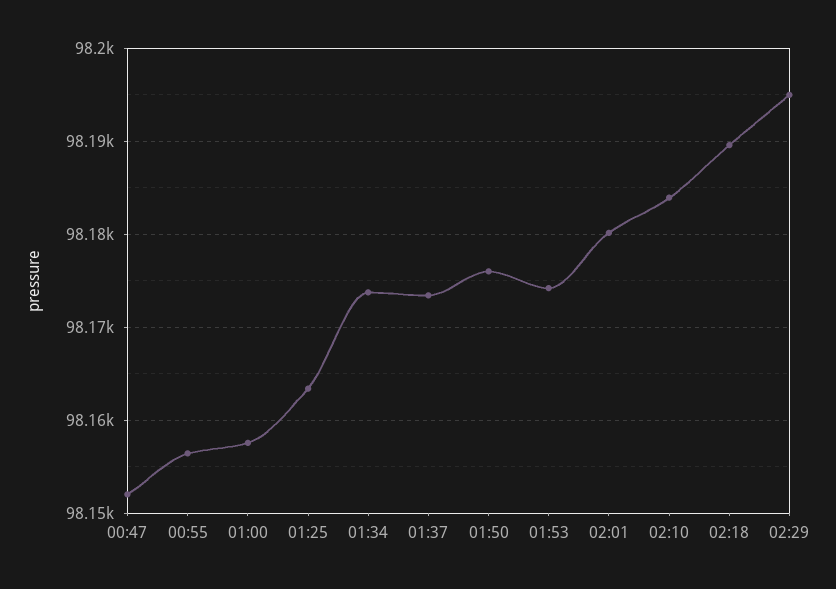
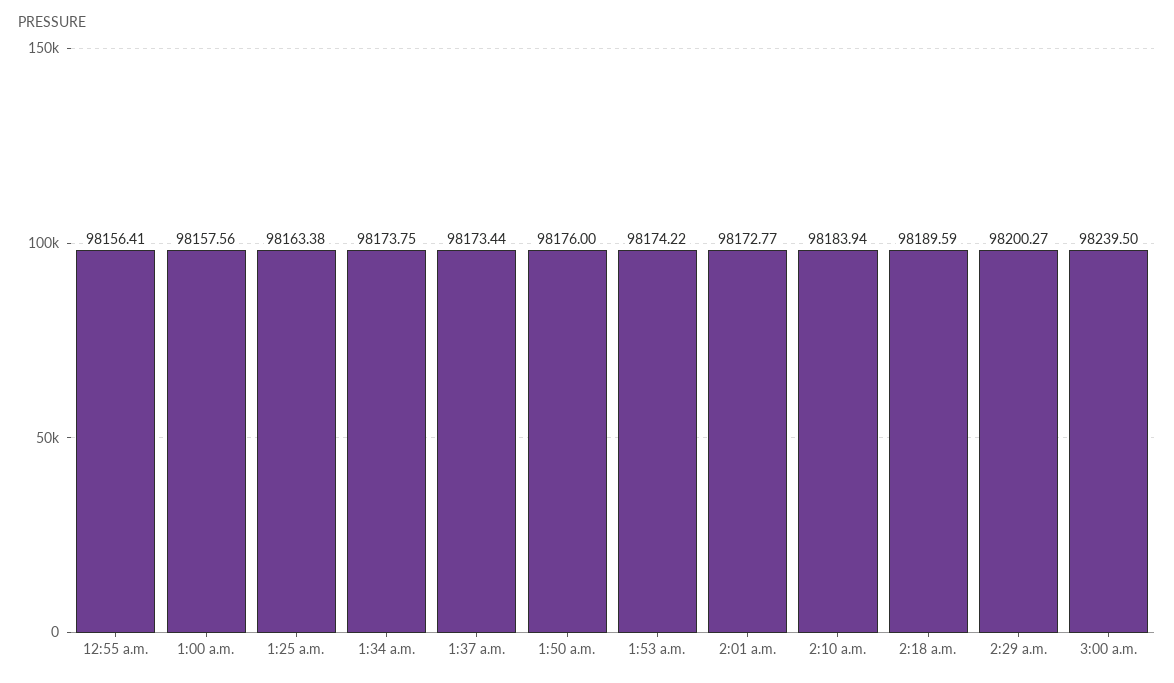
00:47: 98152 -> none
02:01: 98180 -> 98172.77
02:29: 98195 -> 98200.27
3:00 a.m.: none -> 98239.5

